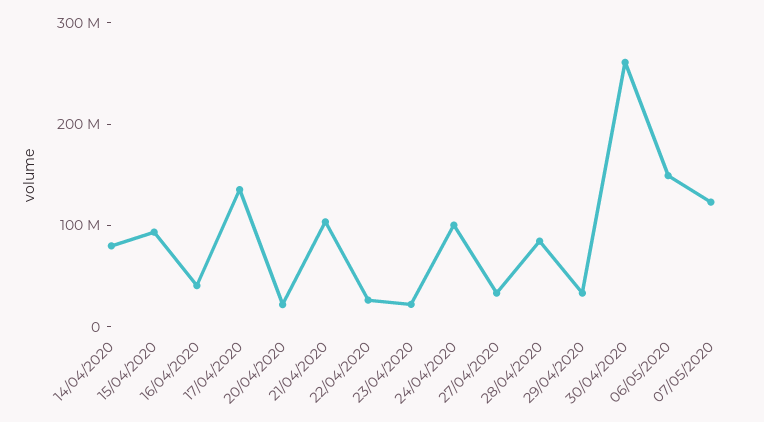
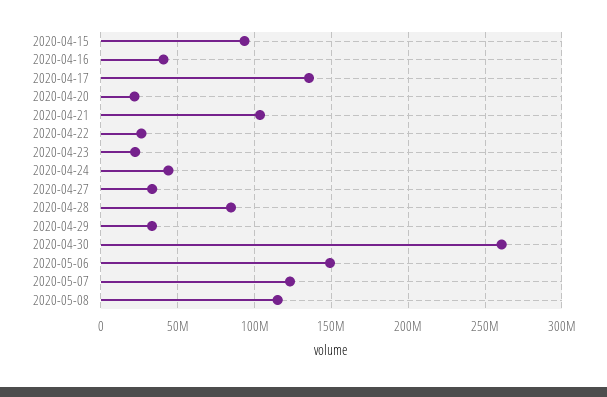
14/04/2020: 80000000 -> none
24/04/2020: 100000000 -> 45000000
2020-05-08: none -> 115000000

